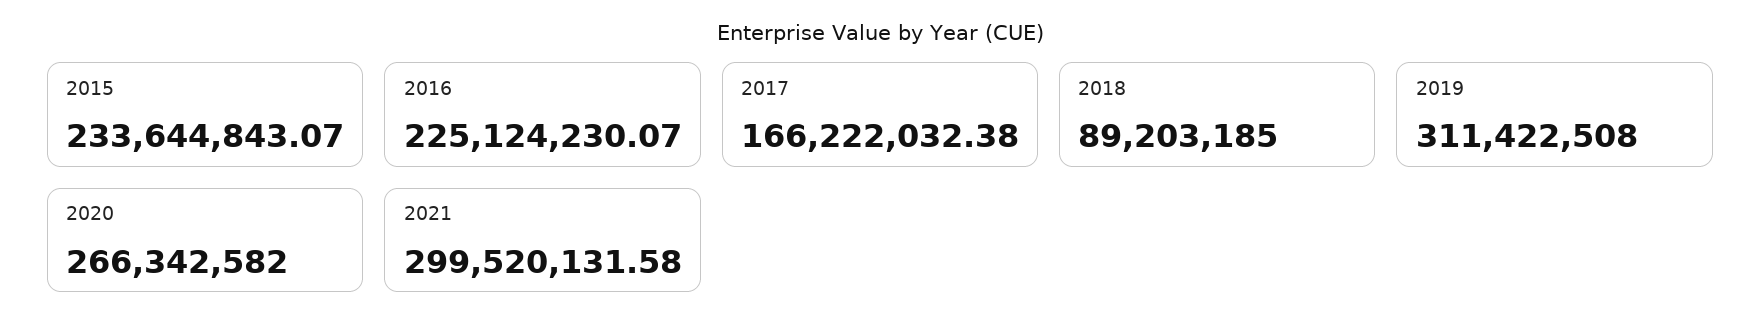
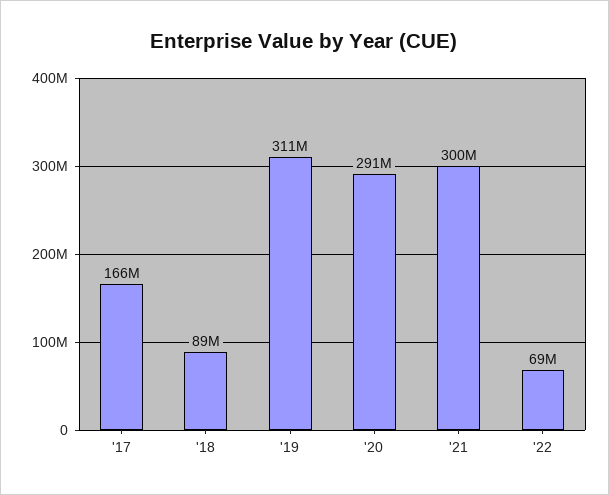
2015: 233644843.07 -> none
2016: 225124230.07 -> none
2020: 266342582 -> 291000000
'22: none -> 69000000

